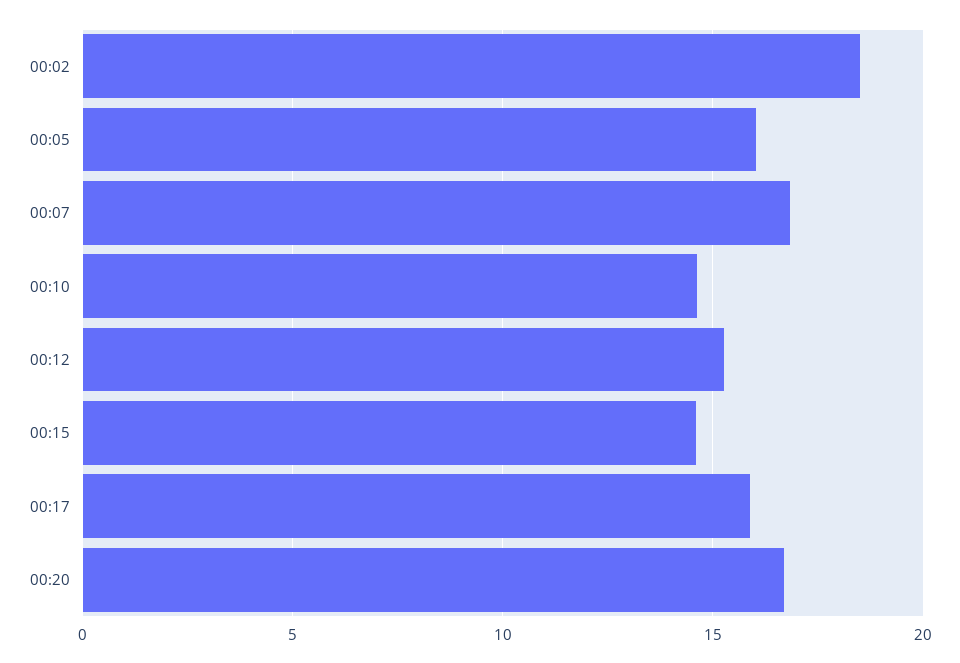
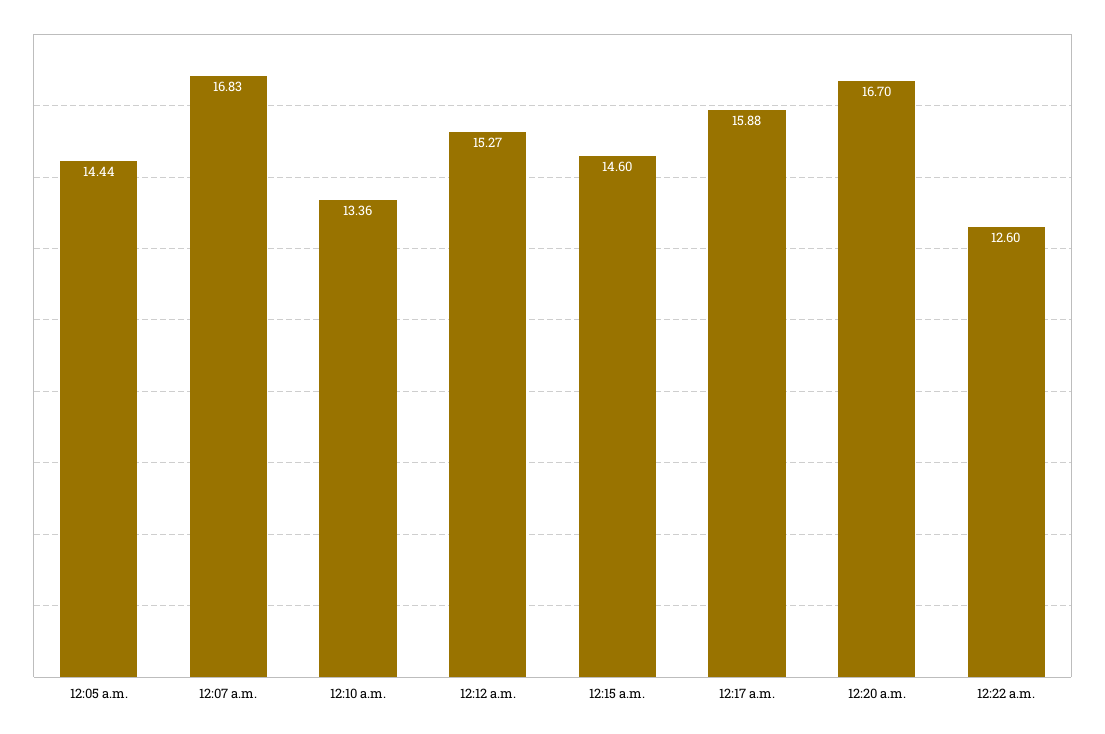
00:02: 18.5 -> none
00:05: 16 -> 14.44
00:10: 14.5 -> 13.36
12:22 a.m.: none -> 12.6

